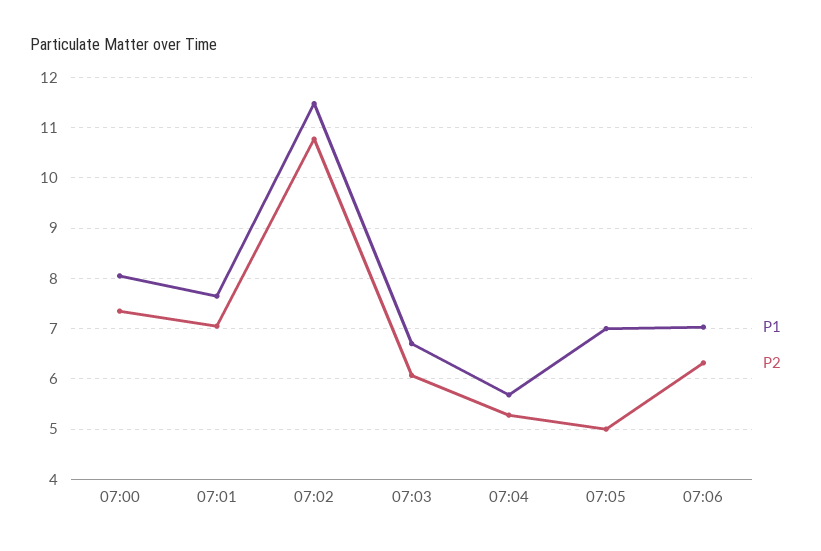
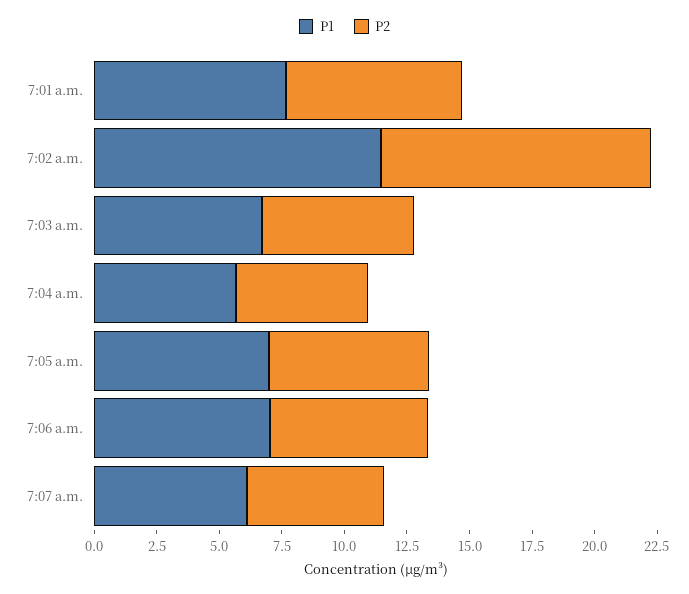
P1, 07:00: 8 -> none
P2, 07:00: 7.4 -> none
P2, 07:05: 5 -> 6.5
P1, 7:07 a.m.: none -> 6
P2, 7:07 a.m.: none -> 5.5

